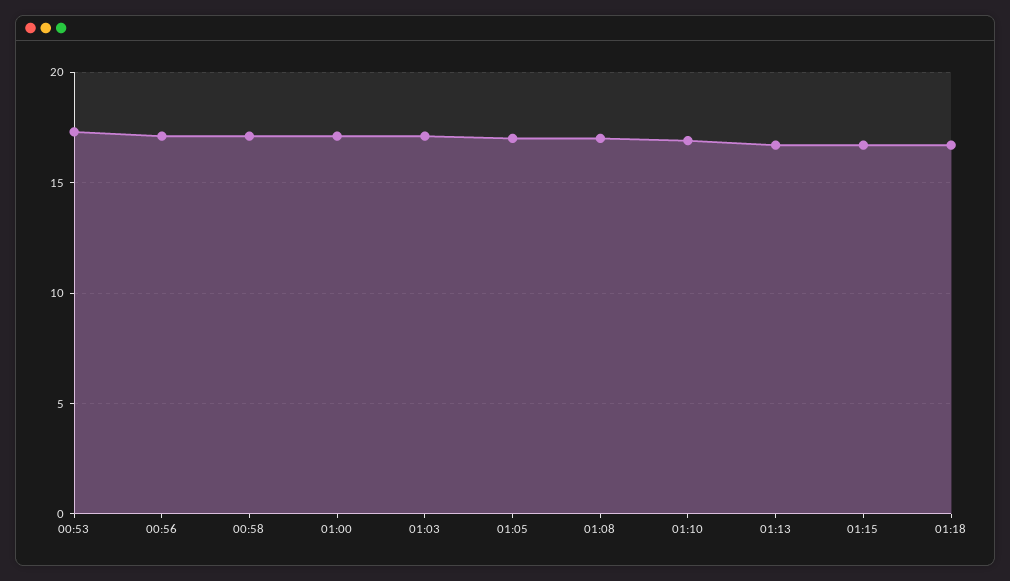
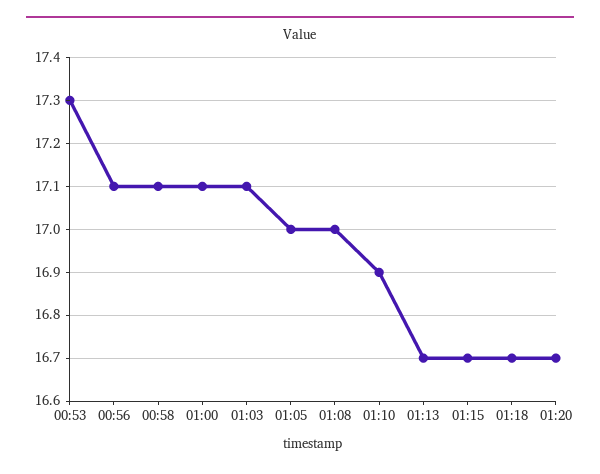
01:20: none -> 16.7

